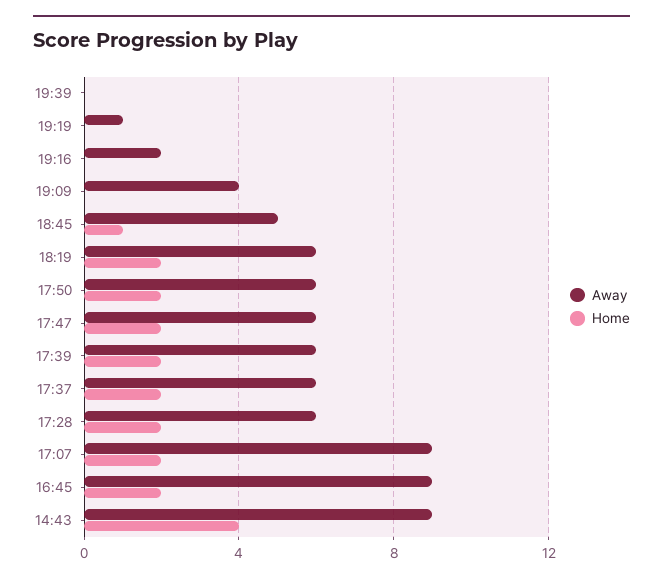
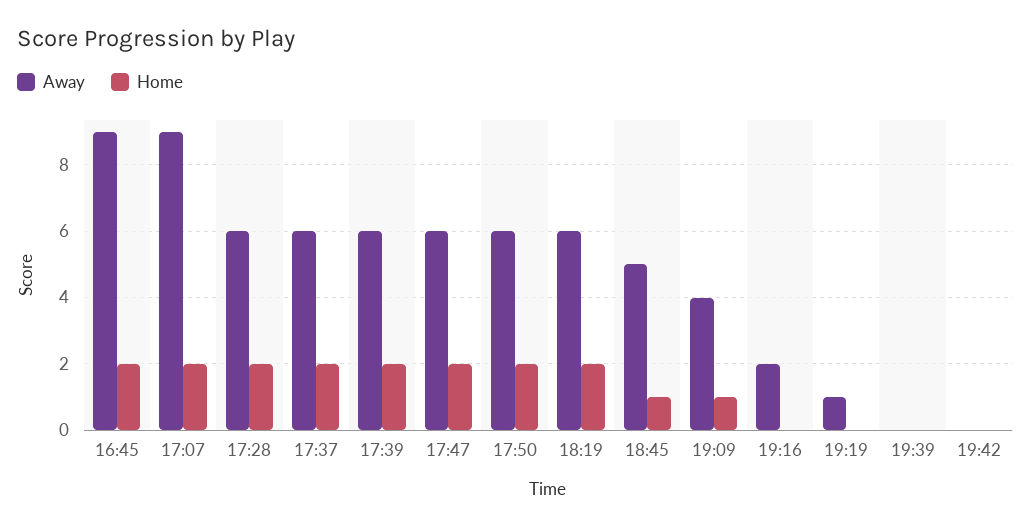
Home, 19:09: 0 -> 1
Away, 14:43: 9 -> none
Home, 14:43: 4 -> none
Away, 19:42: none -> 0
Home, 19:42: none -> 0

